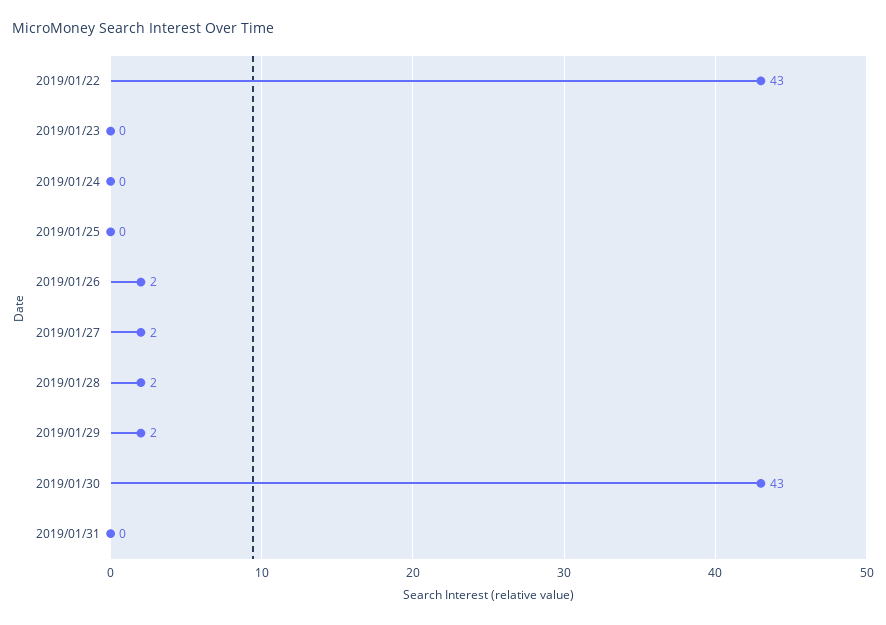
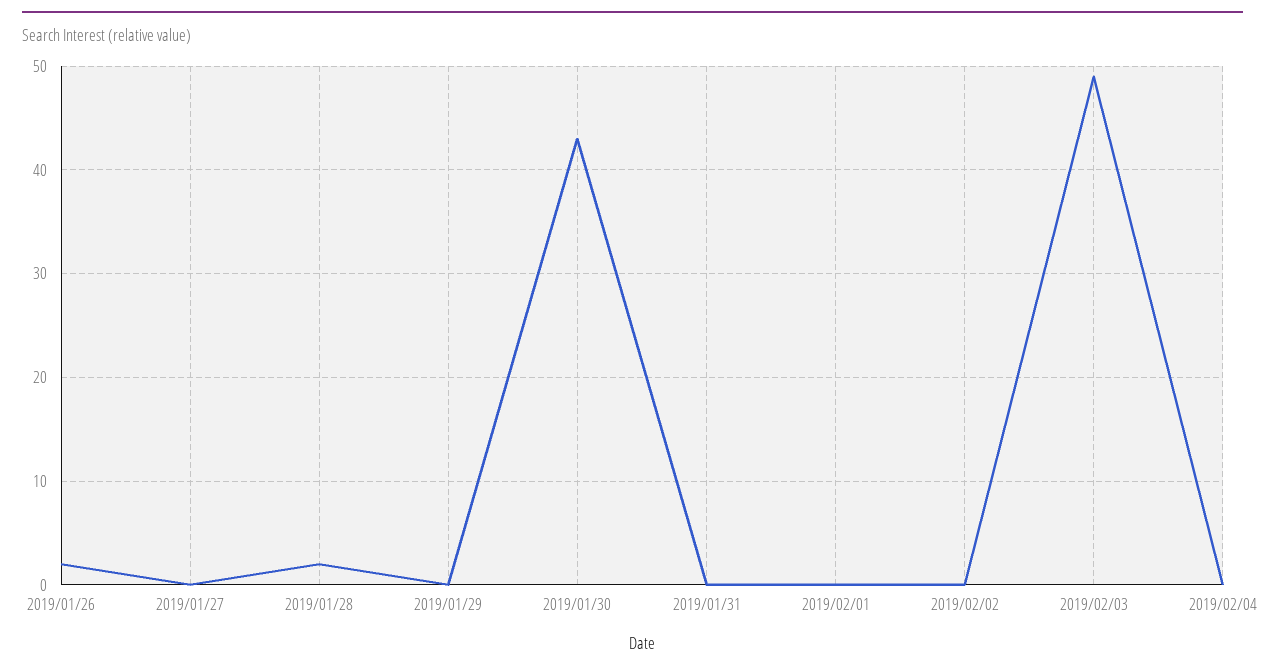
2019/01/22: 43 -> none
2019/01/23: 0 -> none
2019/01/24: 0 -> none
2019/01/25: 0 -> none
2019/01/27: 2 -> 0
2019/01/29: 2 -> 0
2019/02/01: none -> 0
2019/02/02: none -> 0
2019/02/03: none -> 49
2019/02/04: none -> 0

